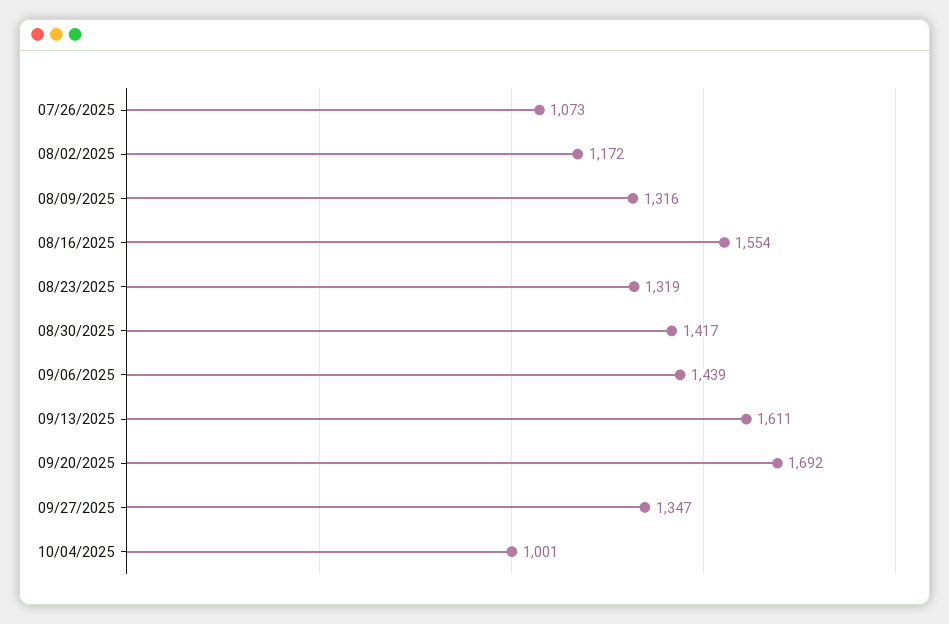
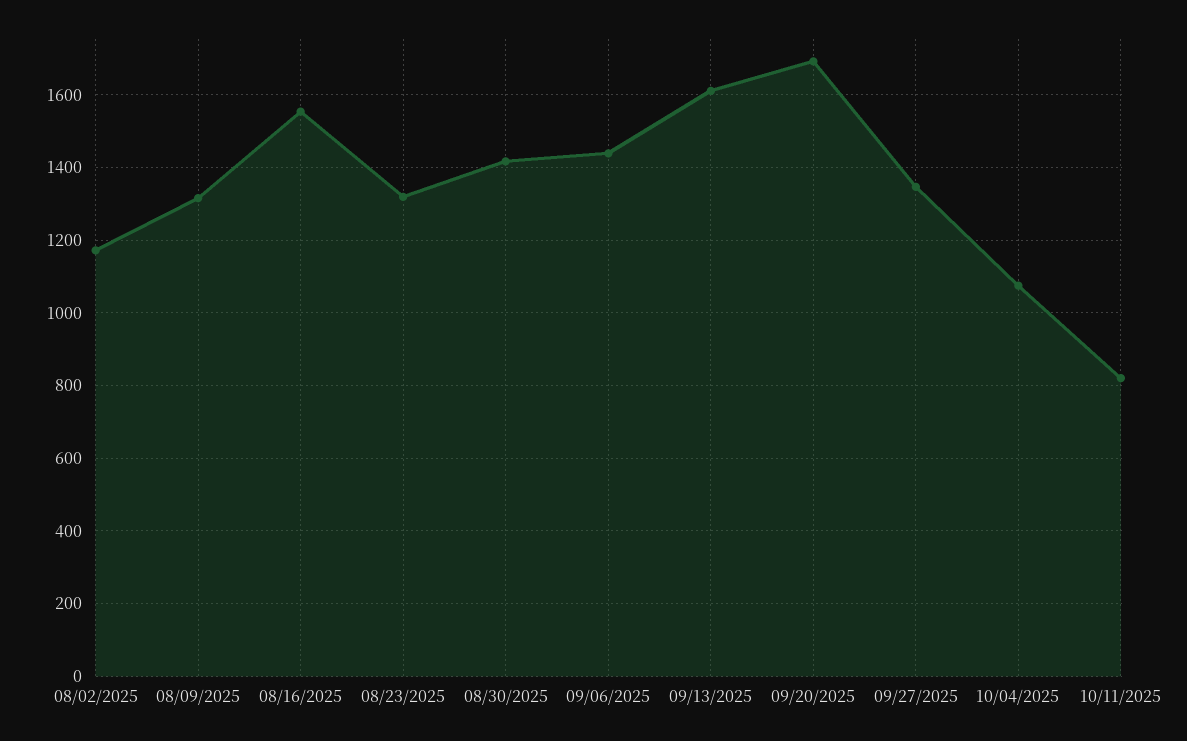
07/26/2025: 1073 -> none
10/04/2025: 1001 -> 1080
10/11/2025: none -> 820

